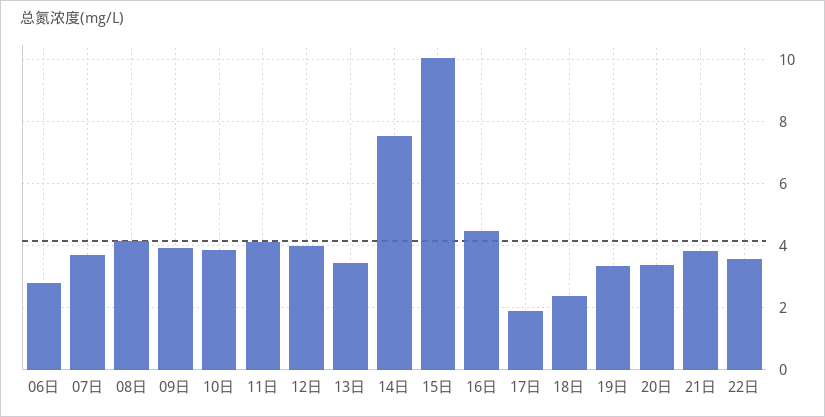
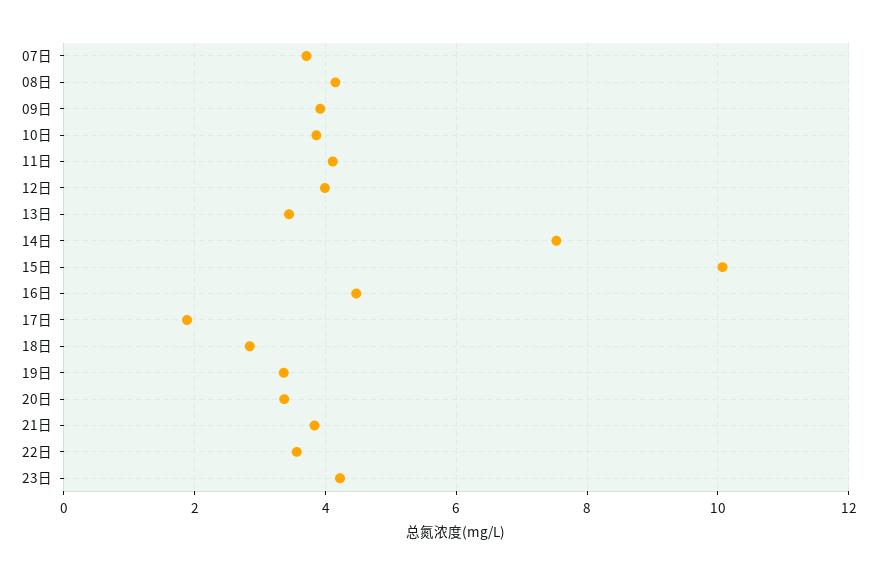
06日: 2.8 -> none
18日: 2.4 -> 2.8
23日: none -> 4.2

